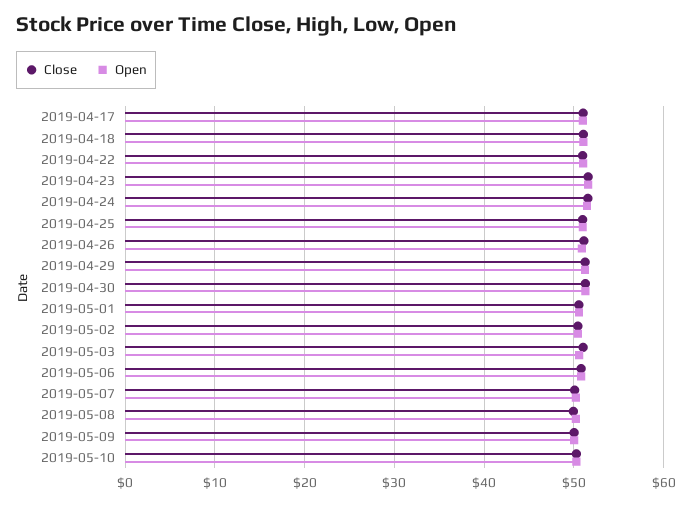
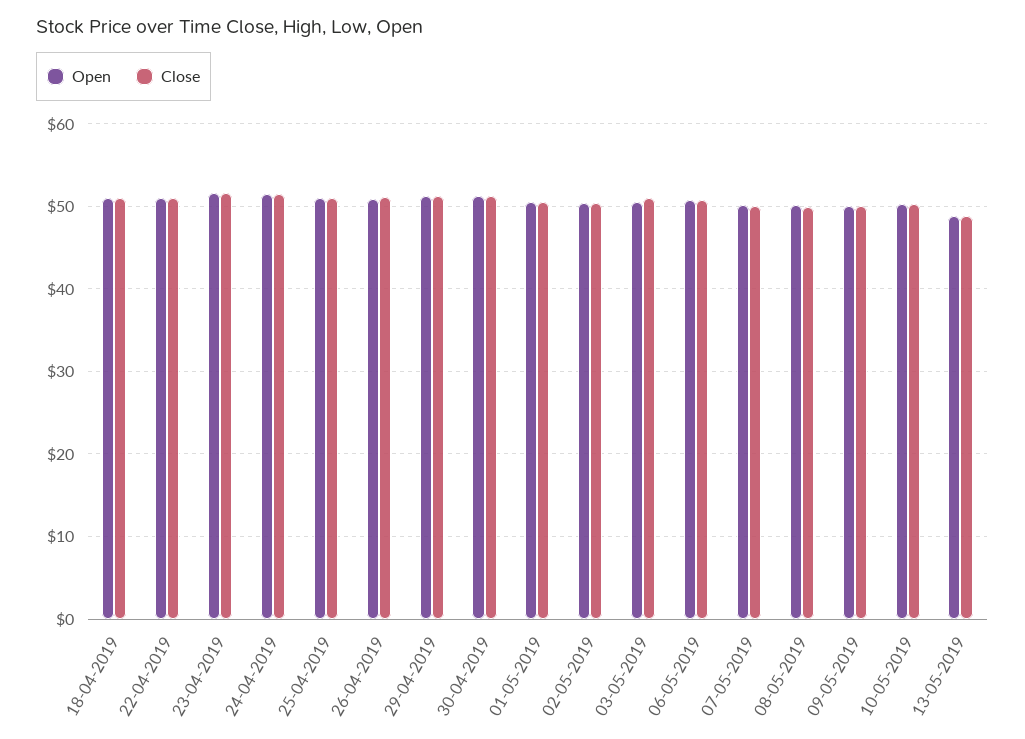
Close, 2019-04-17: 51 -> none
Open, 2019-04-17: 51 -> none
Open, 13-05-2019: none -> 49
Close, 13-05-2019: none -> 49

